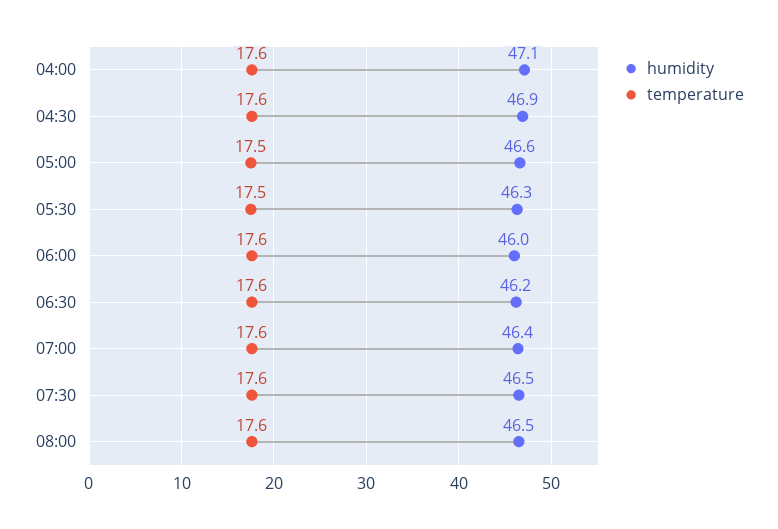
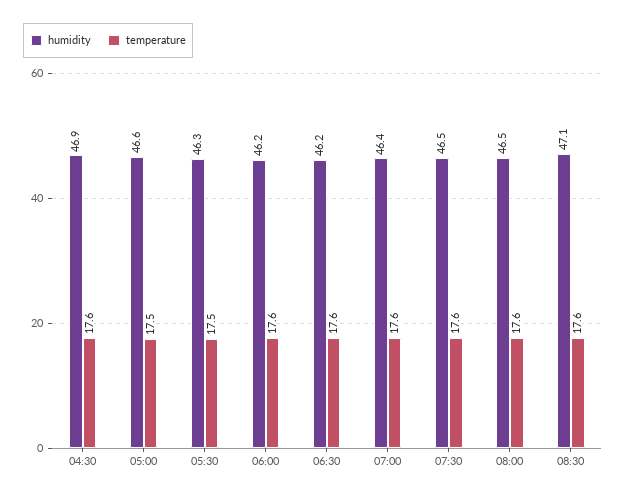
humidity, 04:00: 47.1 -> none
temperature, 04:00: 17.6 -> none
humidity, 06:00: 46 -> 46.2
humidity, 08:30: none -> 47.1
temperature, 08:30: none -> 17.6

